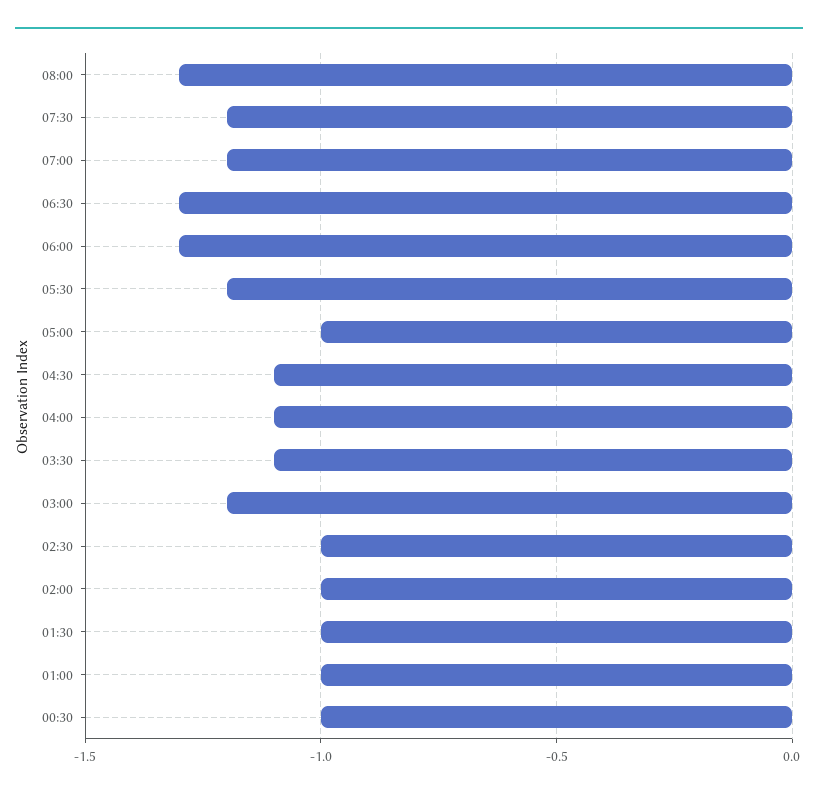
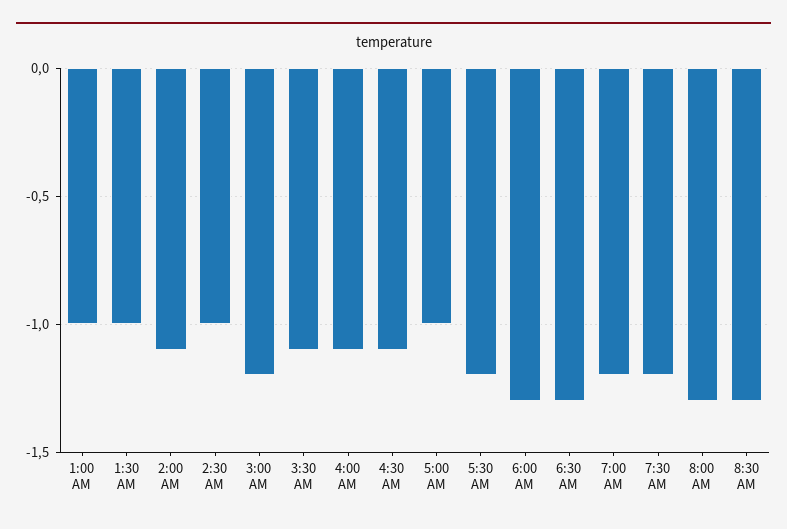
02:00: -1 -> -1.1
00:30: -1 -> none
8:30 AM: none -> -1.3

